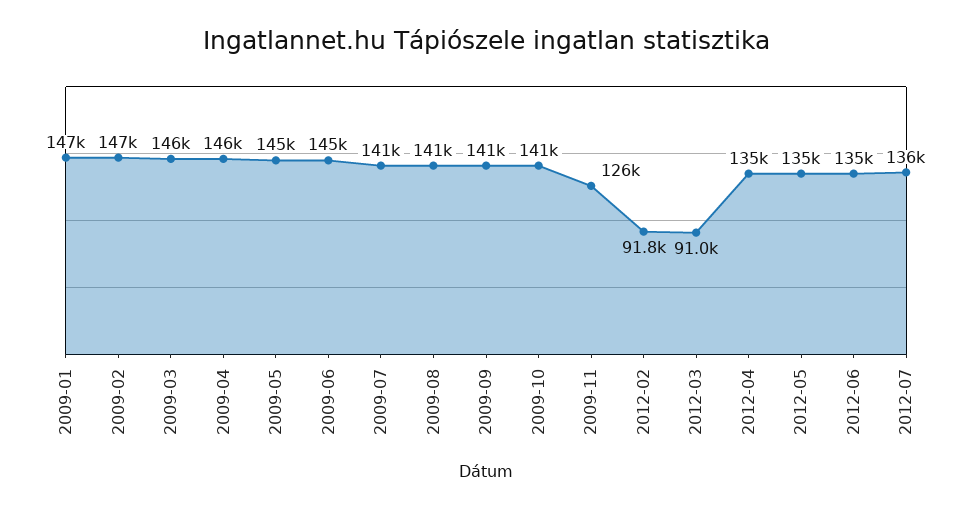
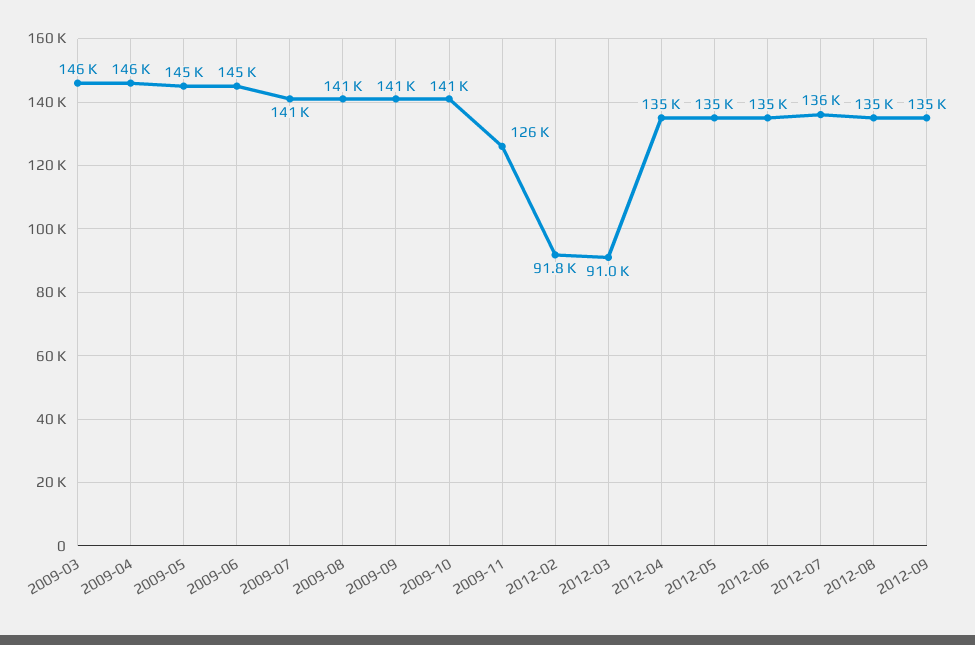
2009-01: 147000 -> none
2009-02: 147000 -> none
2012-08: none -> 135000
2012-09: none -> 135000

